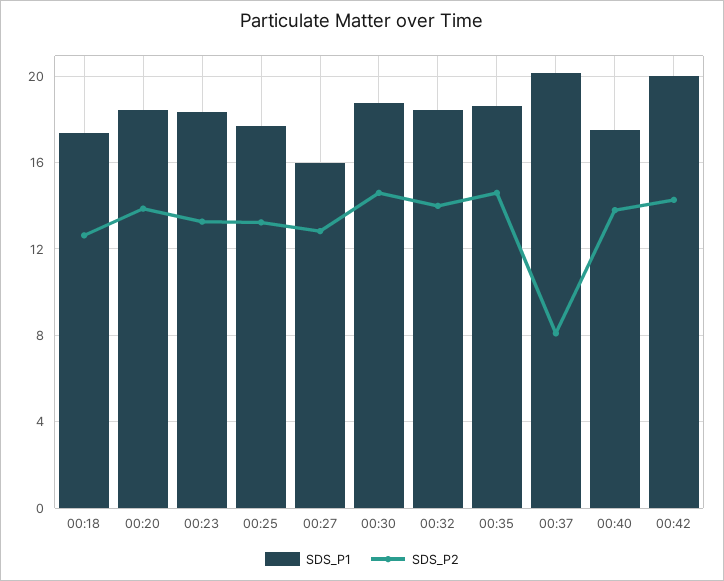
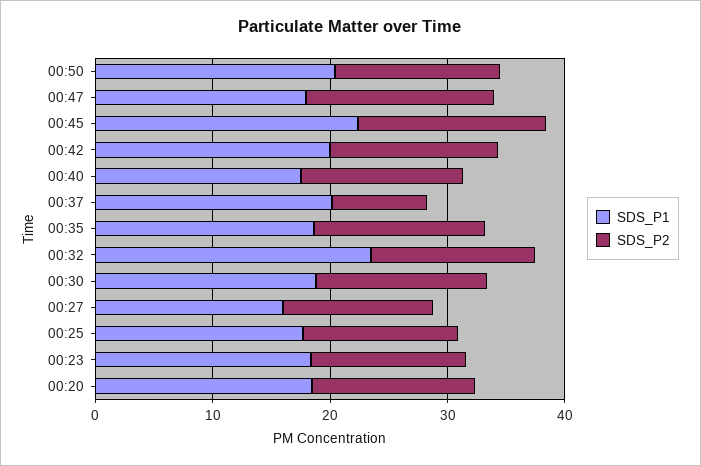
SDS_P1, 00:18: 17.5 -> none
SDS_P2, 00:18: 12.5 -> none
SDS_P1, 00:32: 18.5 -> 24
SDS_P1, 00:50: none -> 20
SDS_P2, 00:50: none -> 14
SDS_P1, 00:47: none -> 18
SDS_P2, 00:47: none -> 16
SDS_P1, 00:45: none -> 22
SDS_P2, 00:45: none -> 16

